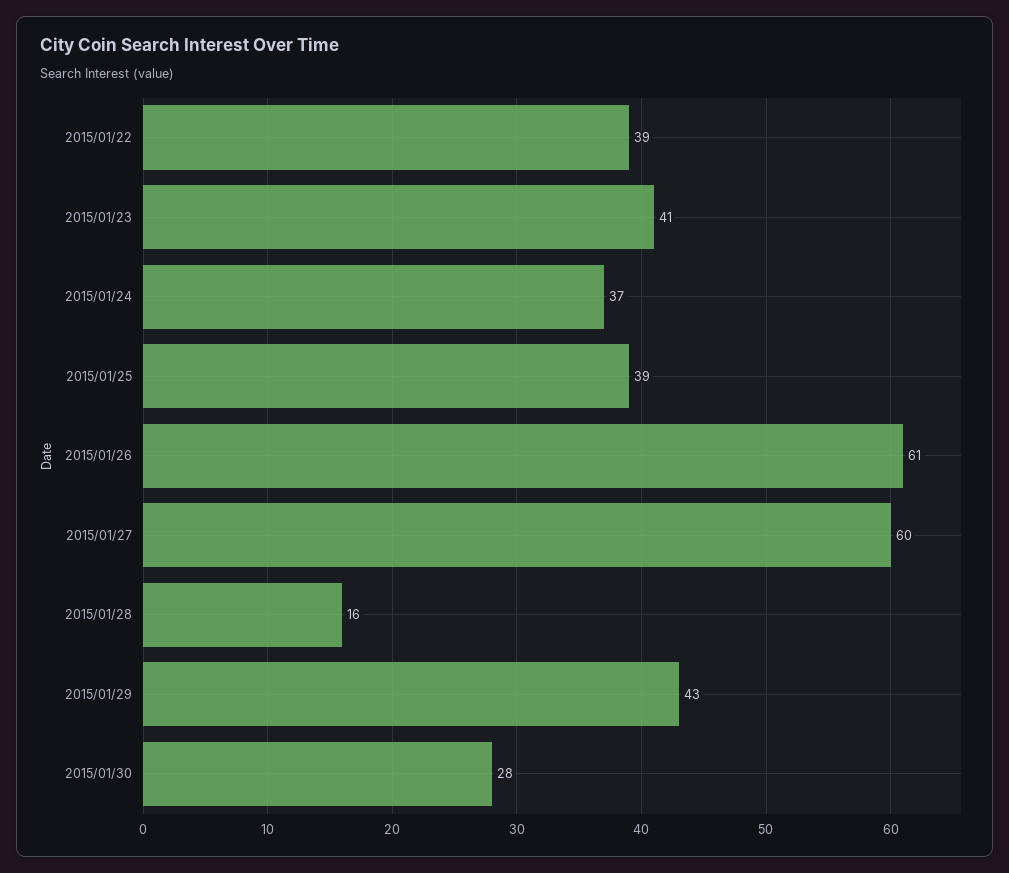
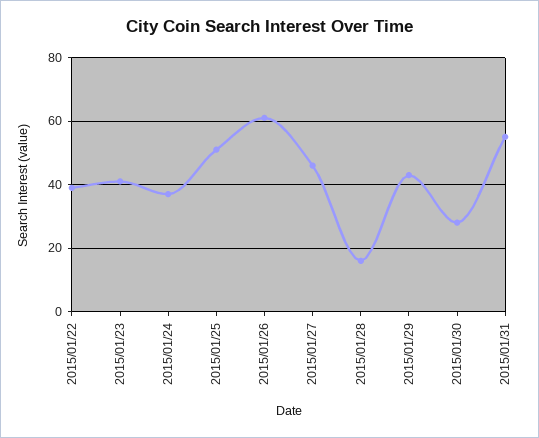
2015/01/25: 39 -> 50
2015/01/27: 60 -> 45
2015/01/31: none -> 55

